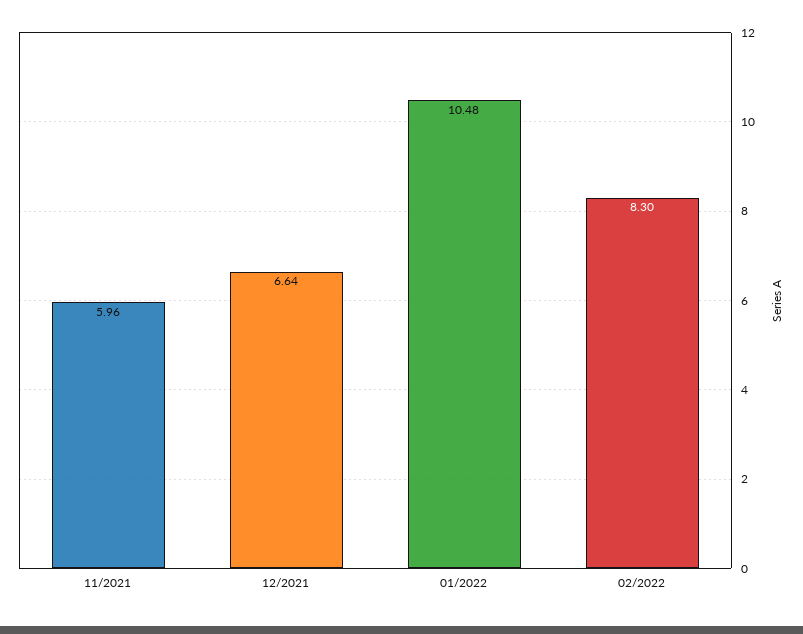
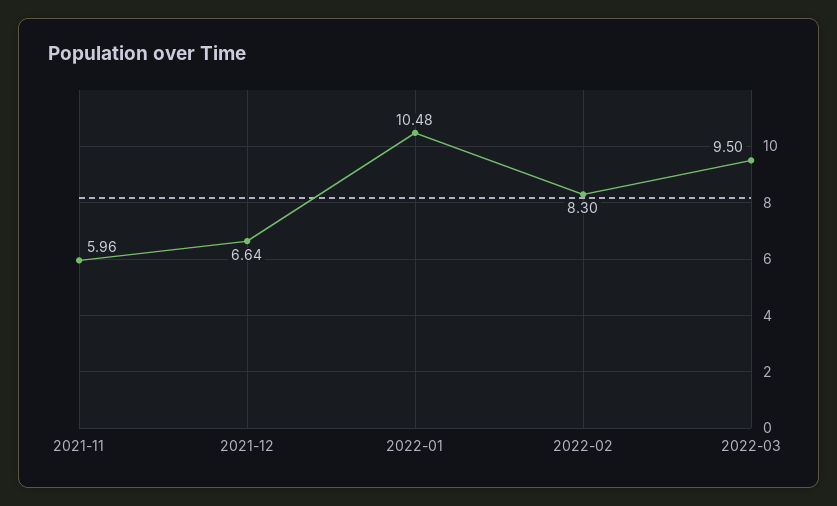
2022-03: none -> 9.5

